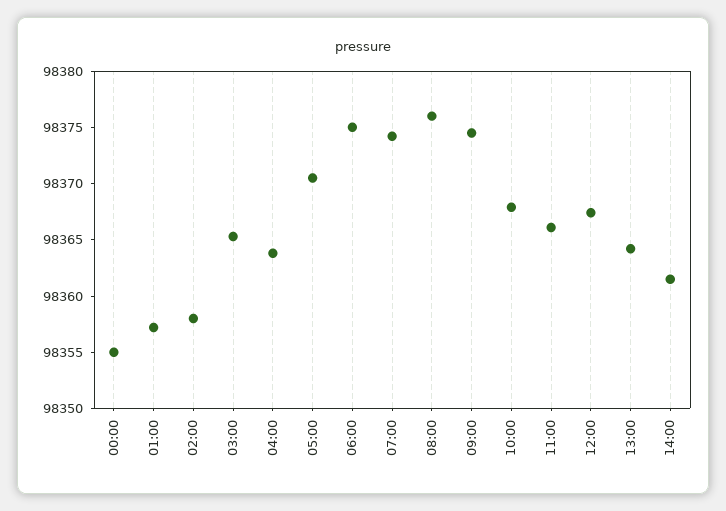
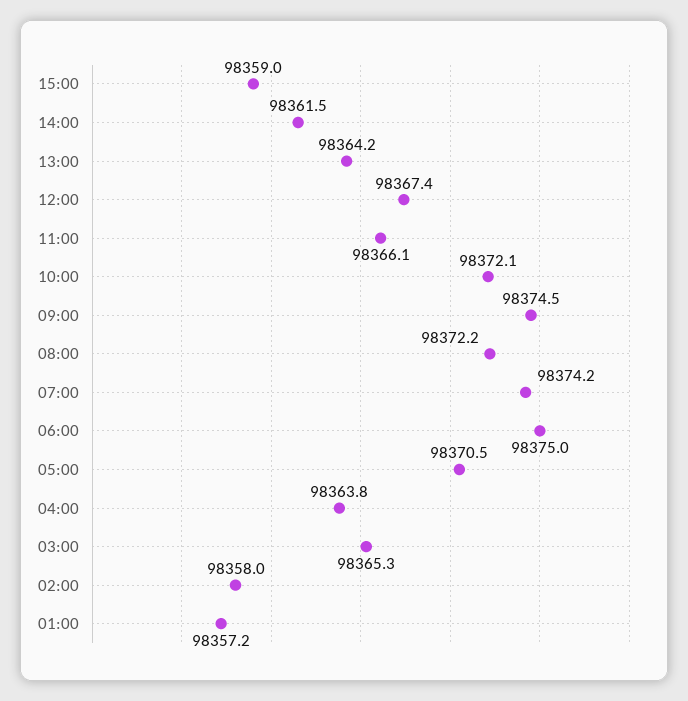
00:00: 98355 -> none
08:00: 98376 -> 98372.2
10:00: 98368 -> 98372.1
15:00: none -> 98359

